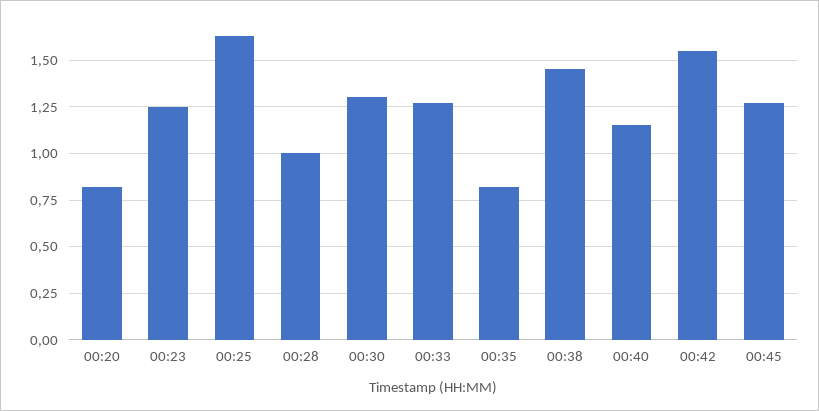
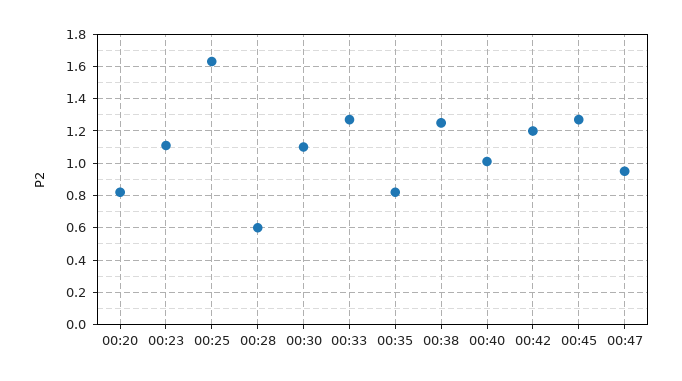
00:23: 1.25 -> 1.1
00:28: 1 -> 0.6
00:30: 1.3 -> 1.1
00:38: 1.45 -> 1.25
00:40: 1.15 -> 1
00:42: 1.55 -> 1.2
00:47: none -> 0.95

